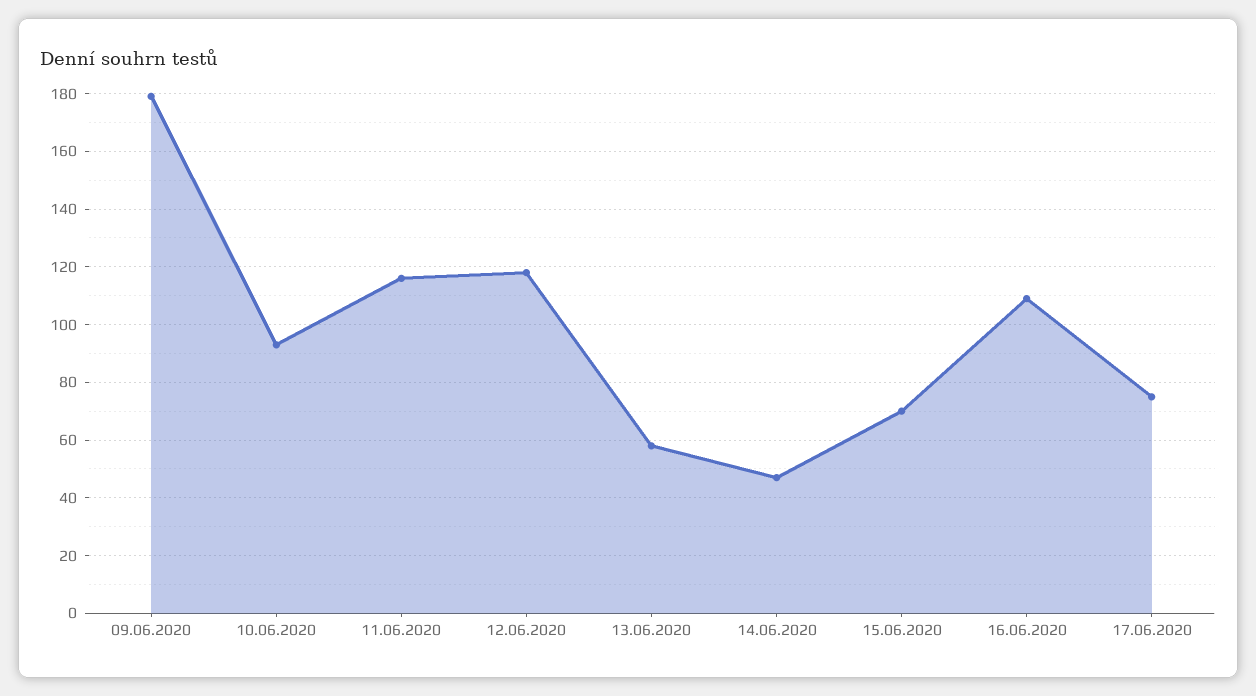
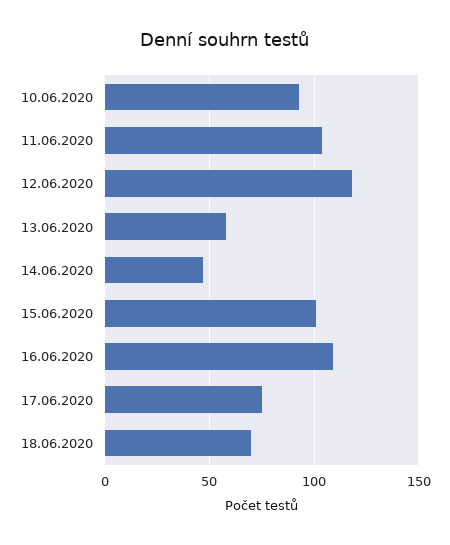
09.06.2020: 180 -> none
11.06.2020: 115 -> 105
15.06.2020: 70 -> 100
18.06.2020: none -> 70

